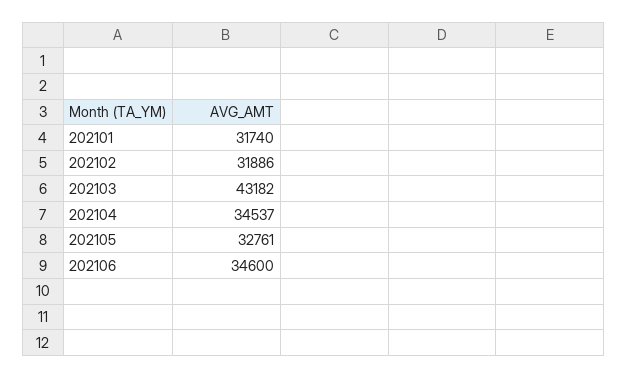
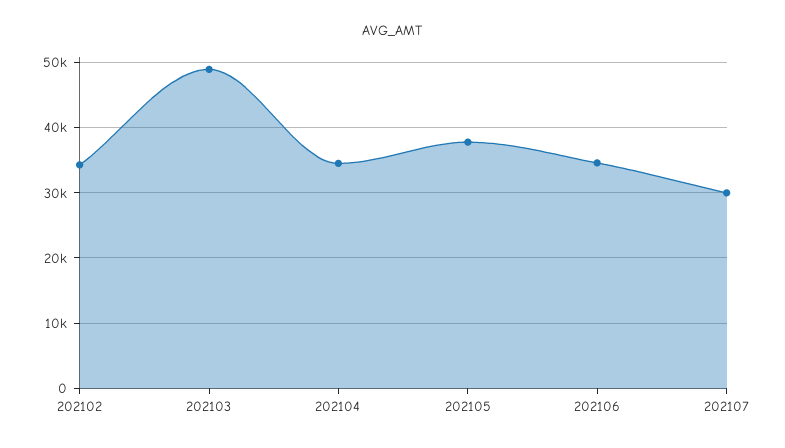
202101: 31740 -> none
202102: 31886 -> 34000
202103: 43182 -> 49000
202105: 32761 -> 38000
202107: none -> 30000

